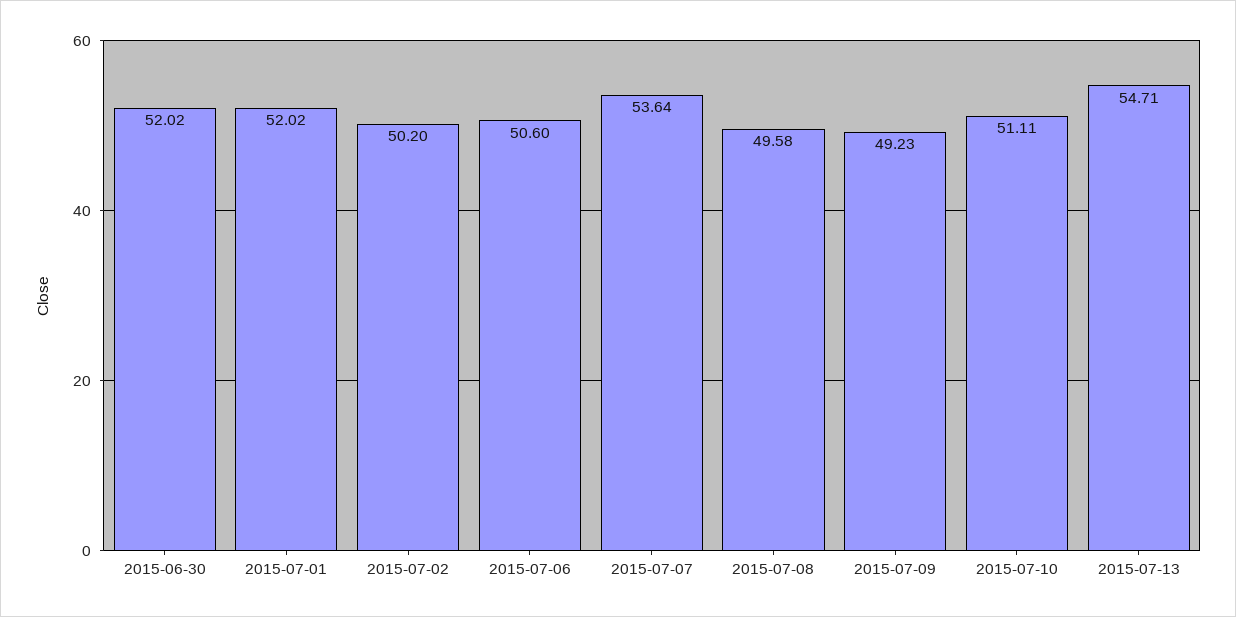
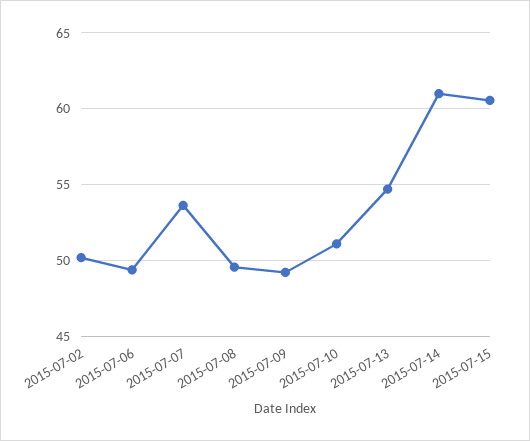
2015-06-30: 52.02 -> none
2015-07-01: 52.02 -> none
2015-07-06: 50.6 -> 49.5
2015-07-14: none -> 61
2015-07-15: none -> 60.5

